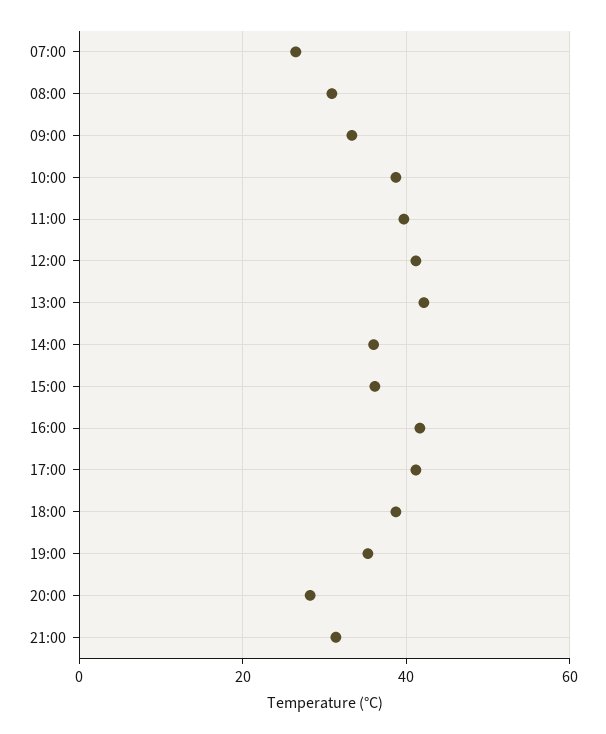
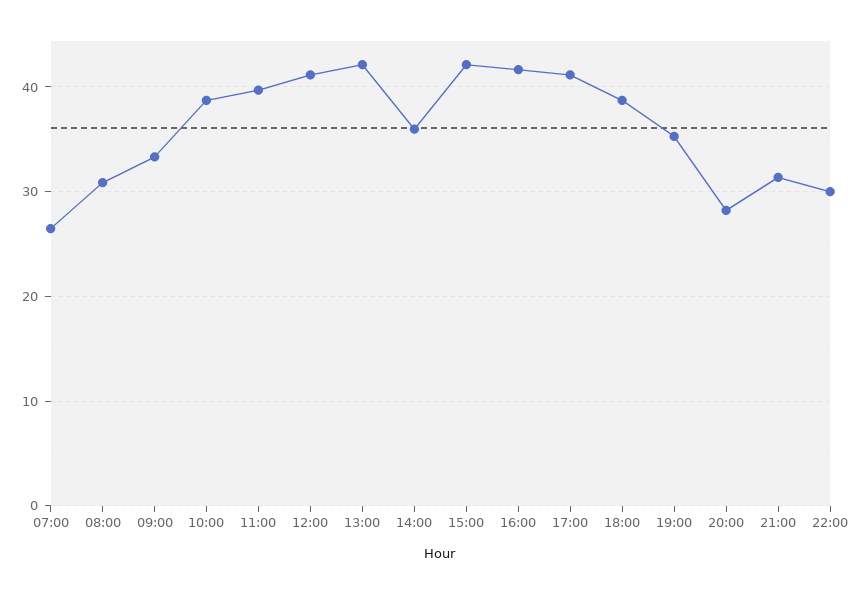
15:00: 36 -> 42
22:00: none -> 30

